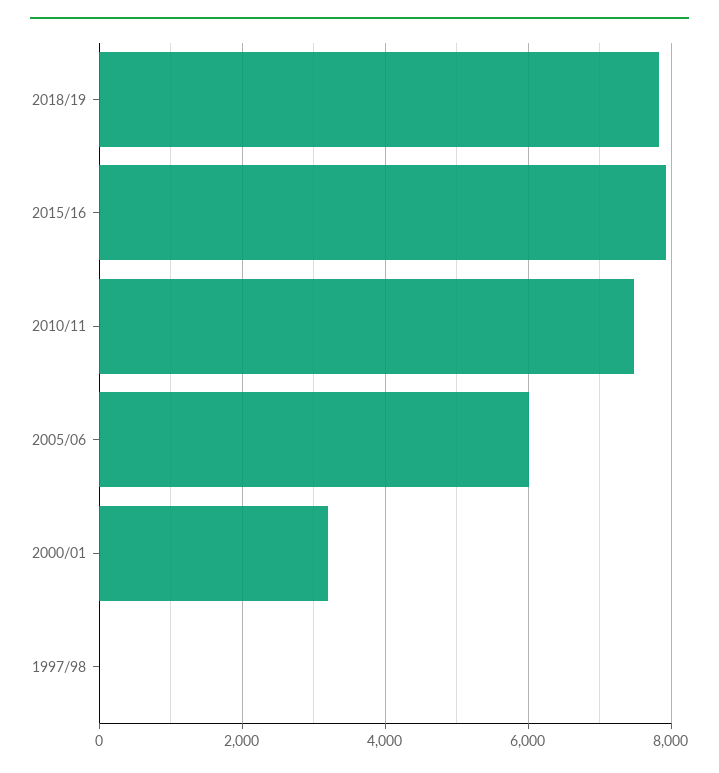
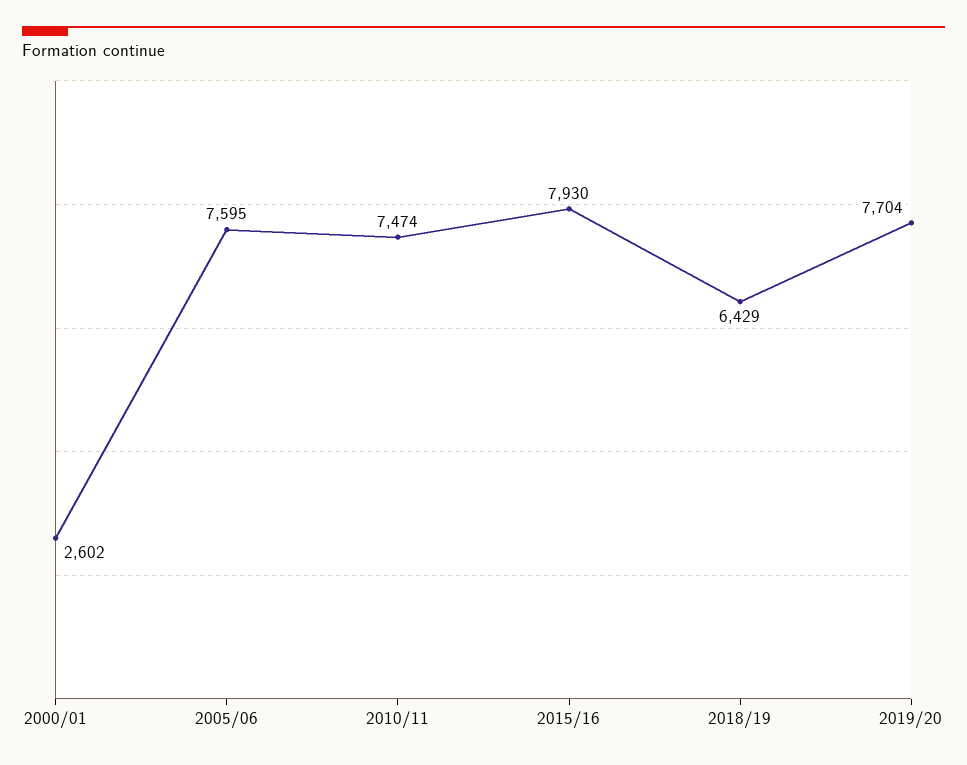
2018/19: 7800 -> 6429
2005/06: 6000 -> 7595
2000/01: 3200 -> 2602
1997/98: 0 -> none
2019/20: none -> 7704

